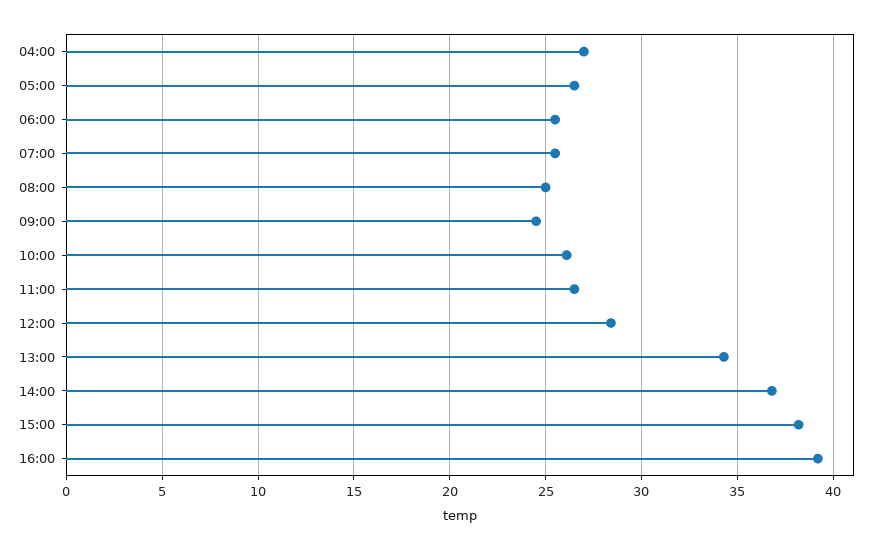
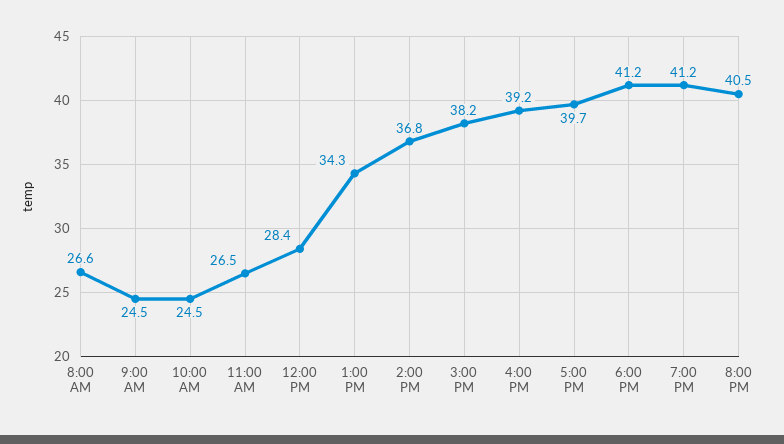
04:00: 27 -> none
05:00: 26.5 -> none
06:00: 25.5 -> none
07:00: 25.5 -> none
08:00: 25 -> 26.6
10:00: 26 -> 24.5
5:00 PM: none -> 39.7
6:00 PM: none -> 41.2
7:00 PM: none -> 41.2
8:00 PM: none -> 40.5

